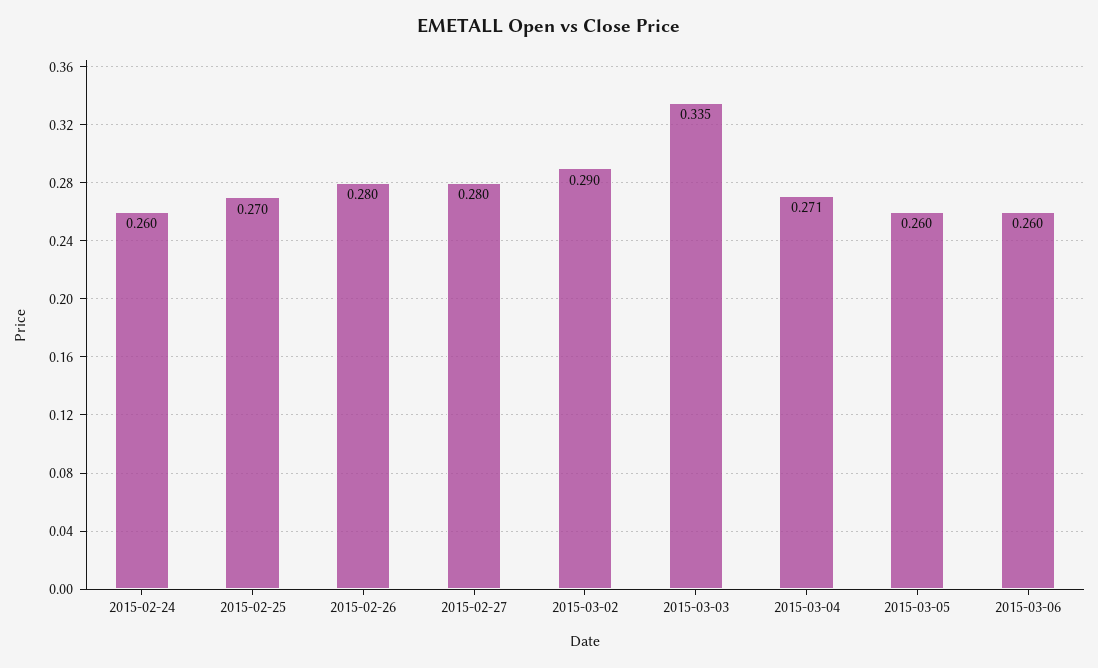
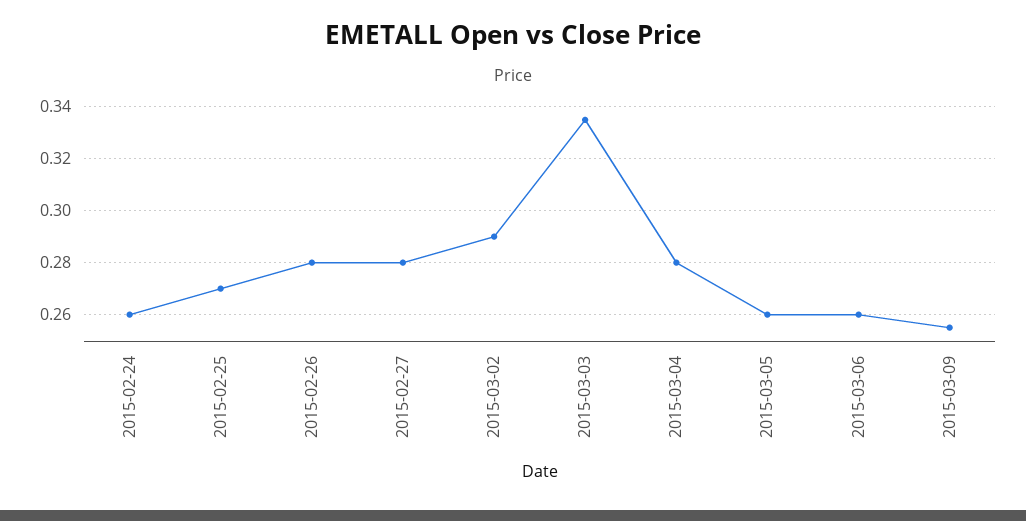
2015-03-04: 0.271 -> 0.28
2015-03-09: none -> 0.255

